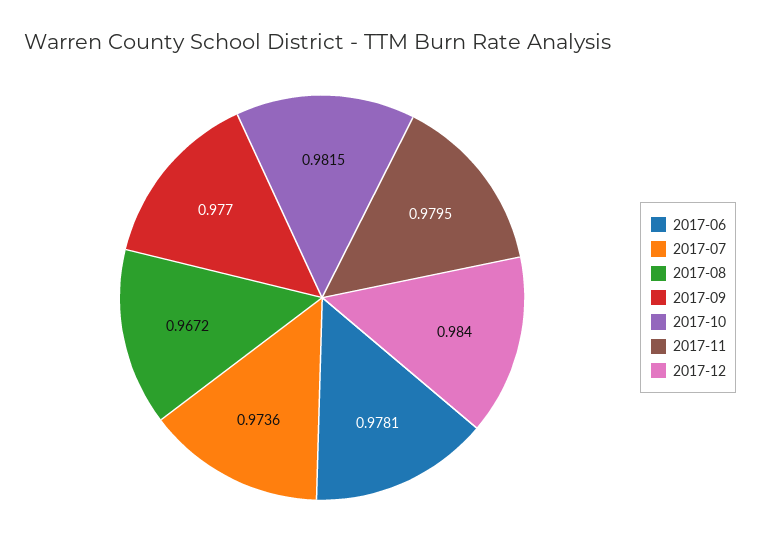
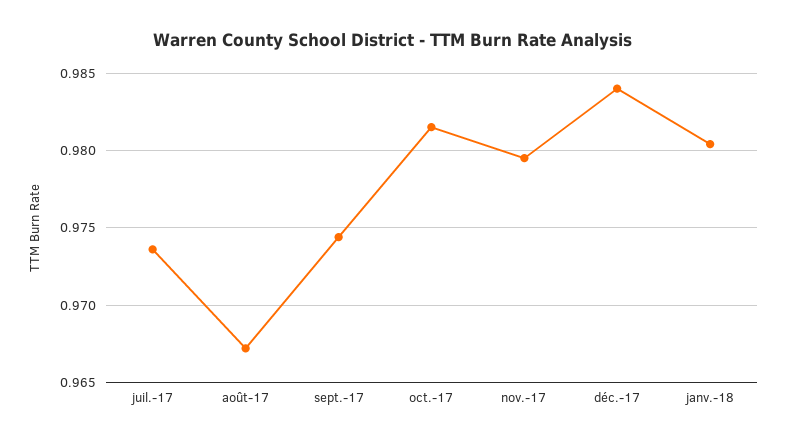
2017-06: 0.9781 -> none
2017-09: 0.977 -> 0.9745
janv.-18: none -> 0.9805

